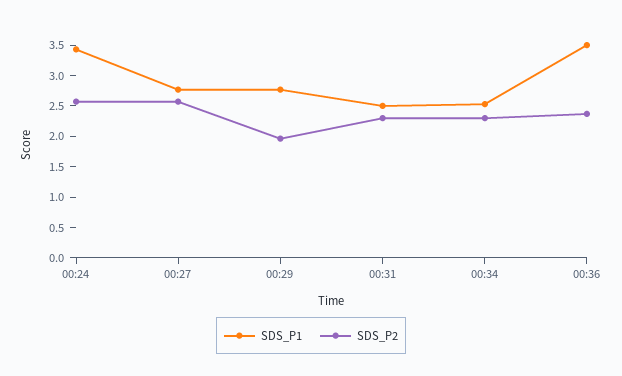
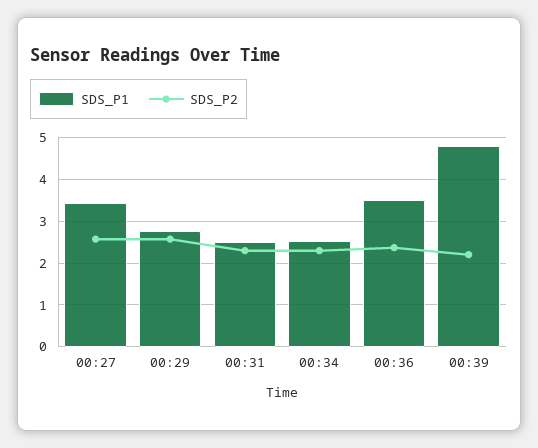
SDS_P1, 00:24: 3.5 -> none
SDS_P2, 00:24: 2.5 -> none
SDS_P1, 00:27: 2.75 -> 3.4
SDS_P2, 00:29: 2 -> 2.6
SDS_P1, 00:39: none -> 4.8
SDS_P2, 00:39: none -> 2.2

